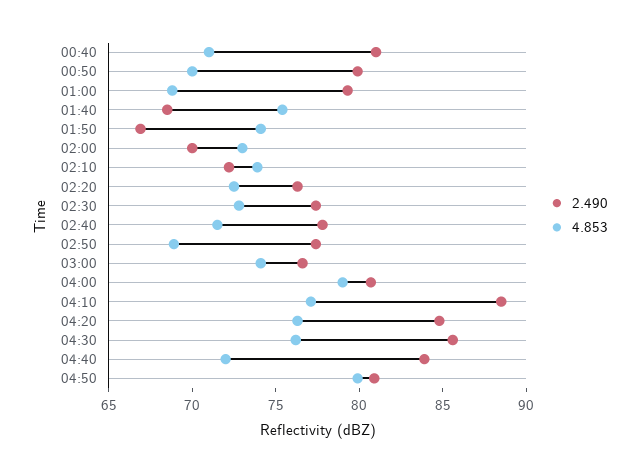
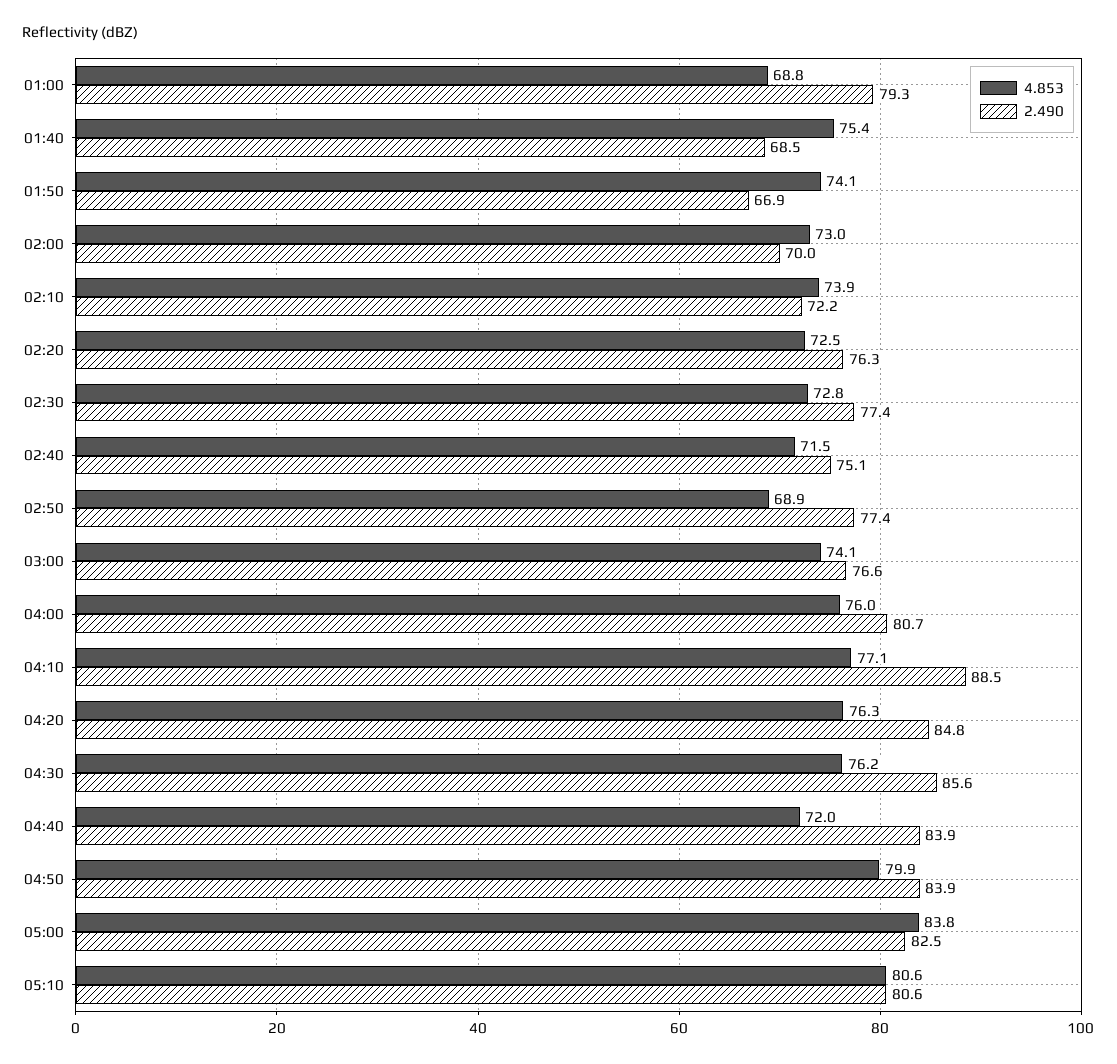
2.490, 00:40: 81 -> none
4.853, 00:40: 71 -> none
2.490, 00:50: 80 -> none
4.853, 00:50: 70 -> none
2.490, 02:40: 78 -> 75.1
4.853, 04:00: 79 -> 76
2.490, 04:50: 81 -> 83.9
4.853, 05:00: none -> 83.8
2.490, 05:00: none -> 82.5
4.853, 05:10: none -> 80.6
2.490, 05:10: none -> 80.6

